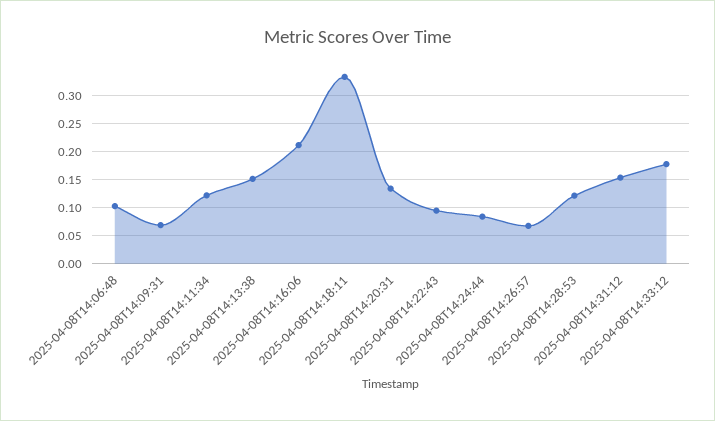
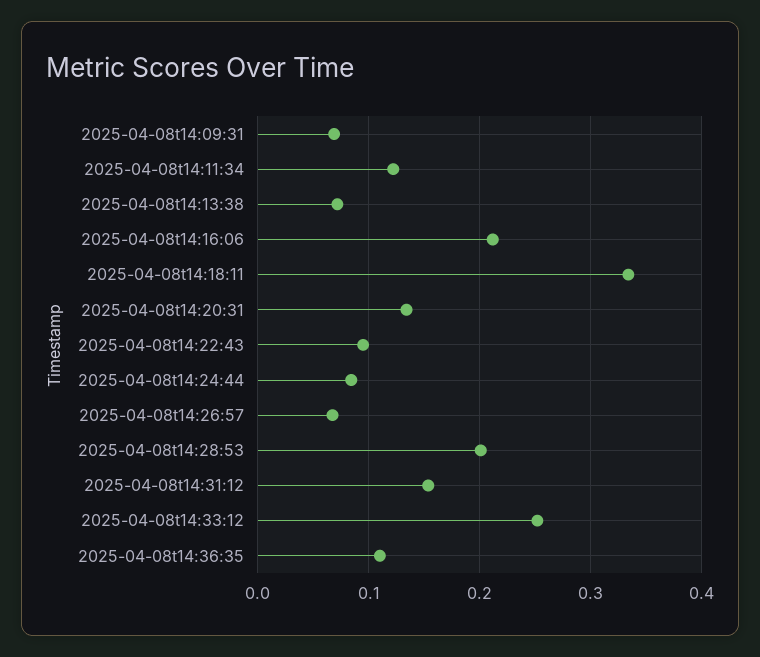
2025-04-08T14:06:48: 0.1 -> none
2025-04-08T14:13:38: 0.15 -> 0.07
2025-04-08T14:28:53: 0.125 -> 0.2
2025-04-08T14:33:12: 0.175 -> 0.25
2025-04-08t14:36:35: none -> 0.11

